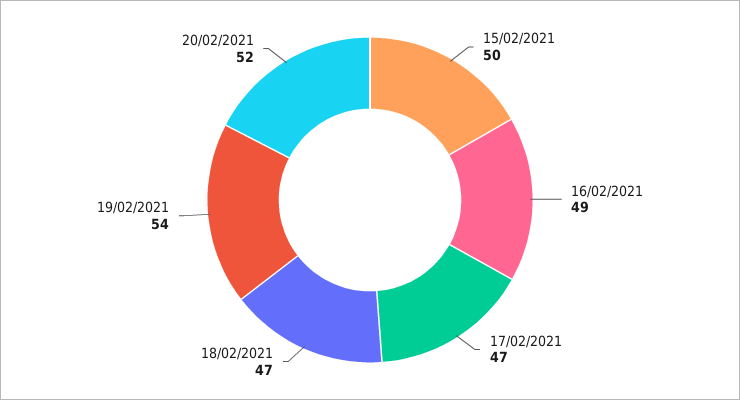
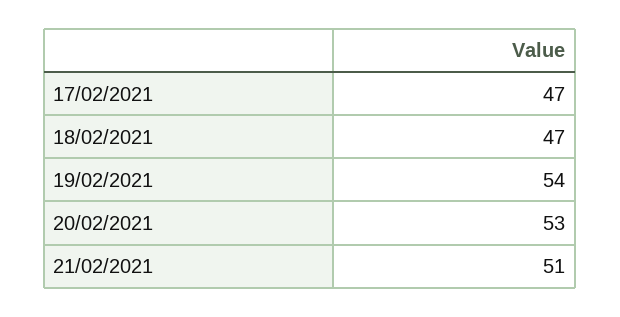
15/02/2021: 50 -> none
16/02/2021: 49 -> none
20/02/2021: 52 -> 53
21/02/2021: none -> 51

